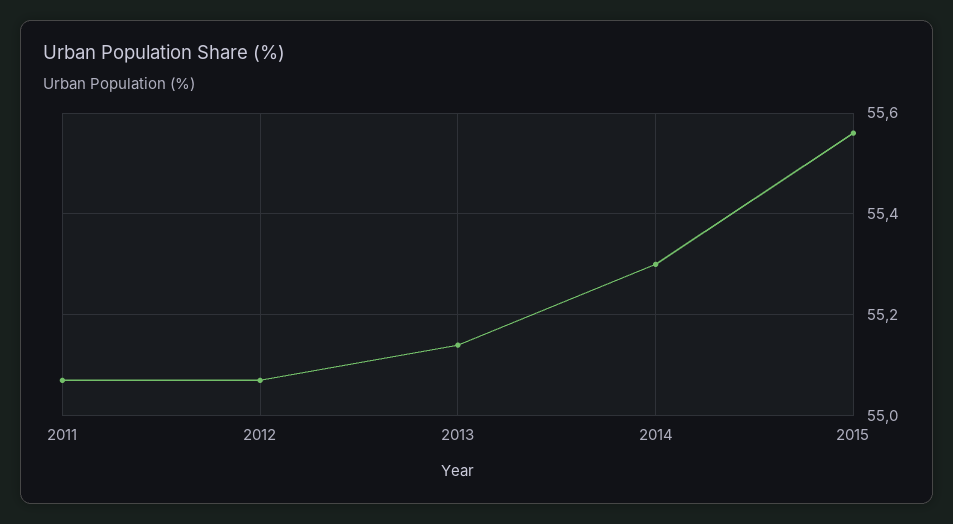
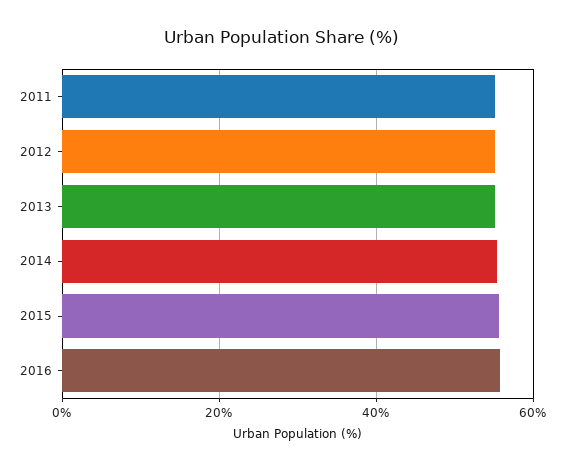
2016: none -> 56

